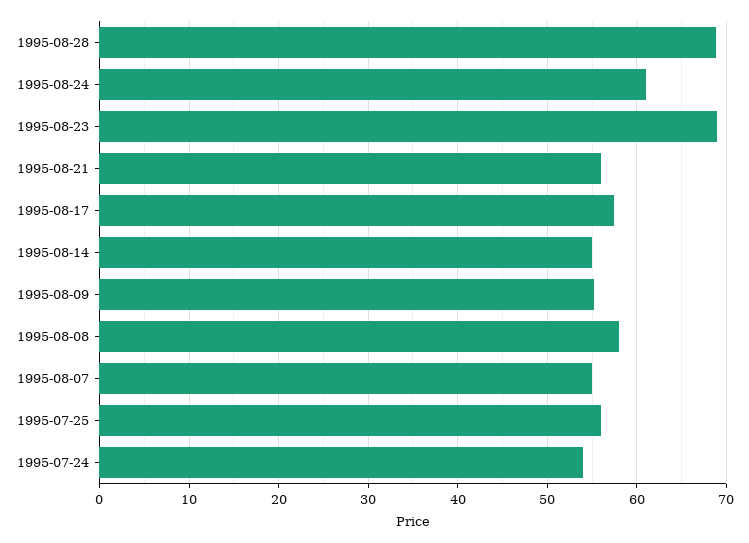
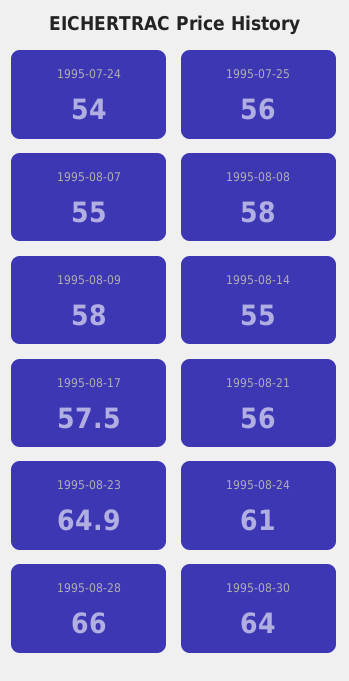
1995-08-28: 69 -> 66
1995-08-23: 69 -> 64.9
1995-08-09: 55 -> 58
1995-08-30: none -> 64

